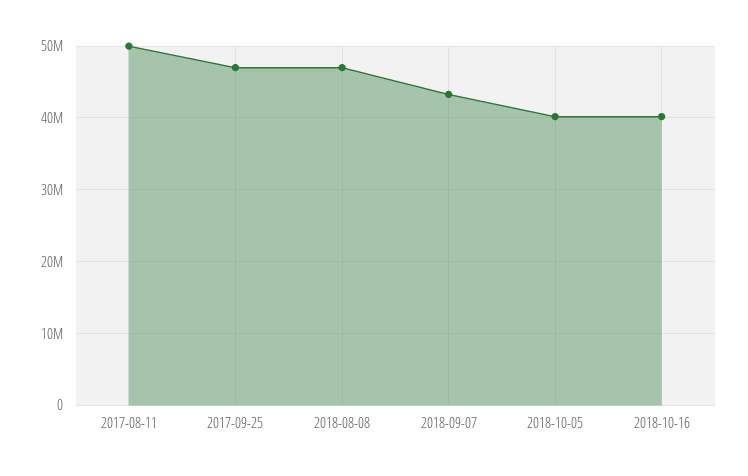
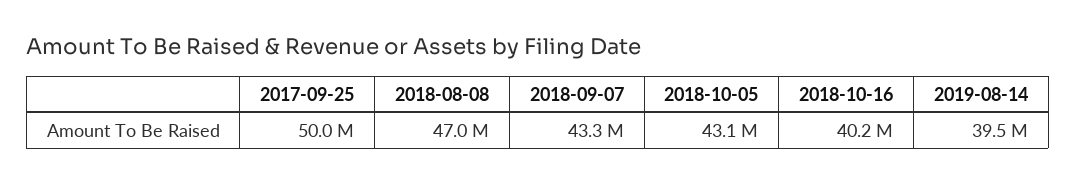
2017-08-11: 50000000 -> none
2017-09-25: 47000000 -> 50000000
2018-10-05: 40000000 -> 43100000
2019-08-14: none -> 39500000

